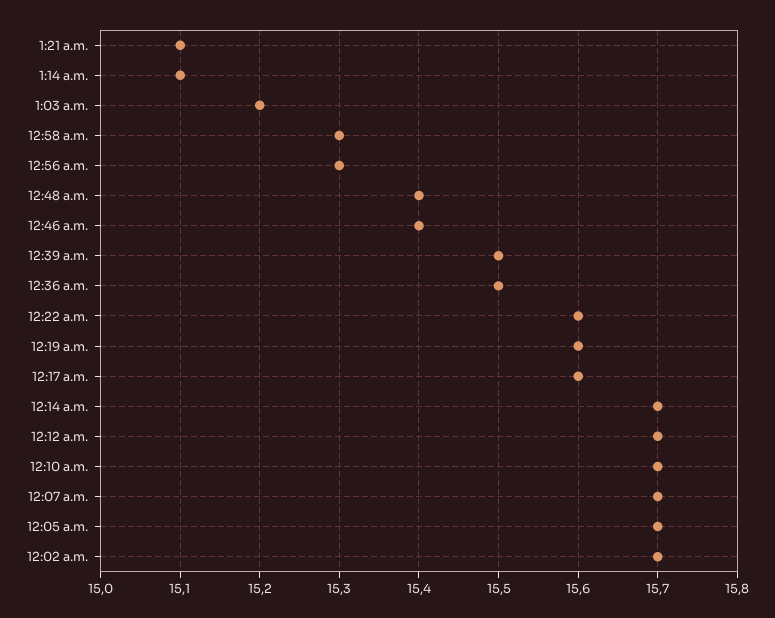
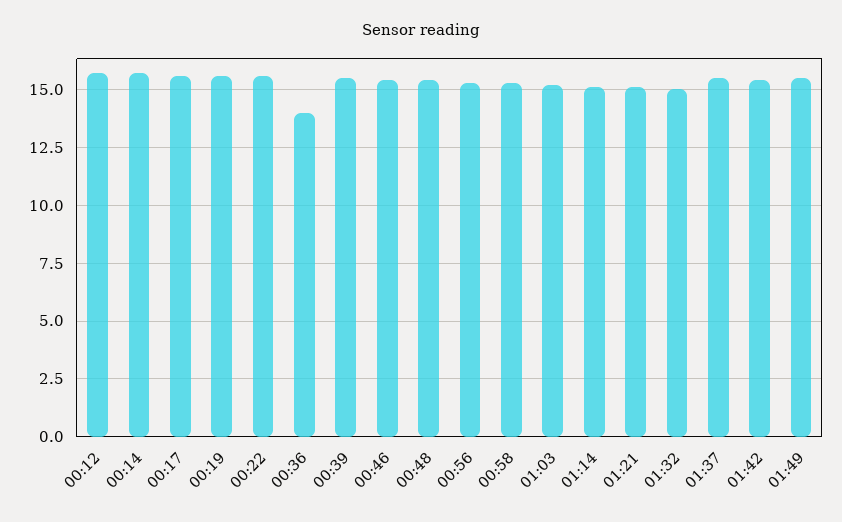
12:36 a.m.: 15.5 -> 14
12:10 a.m.: 15.7 -> none
12:07 a.m.: 15.7 -> none
12:05 a.m.: 15.7 -> none
12:02 a.m.: 15.7 -> none
01:32: none -> 15
01:37: none -> 15.5
01:42: none -> 15.5
01:49: none -> 15.5

